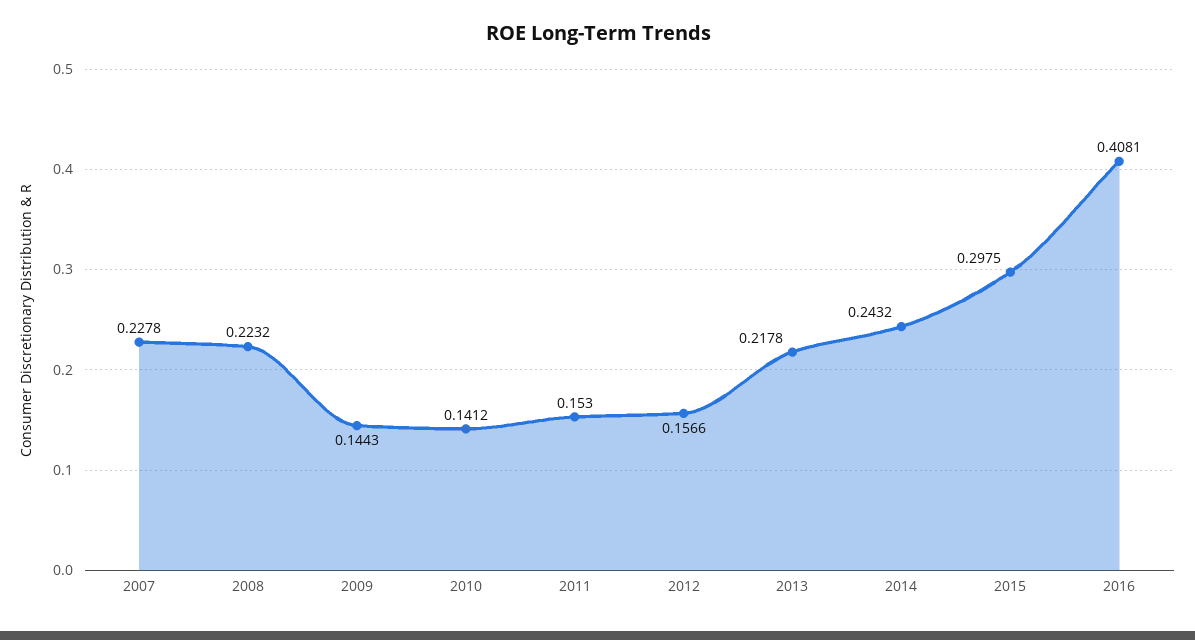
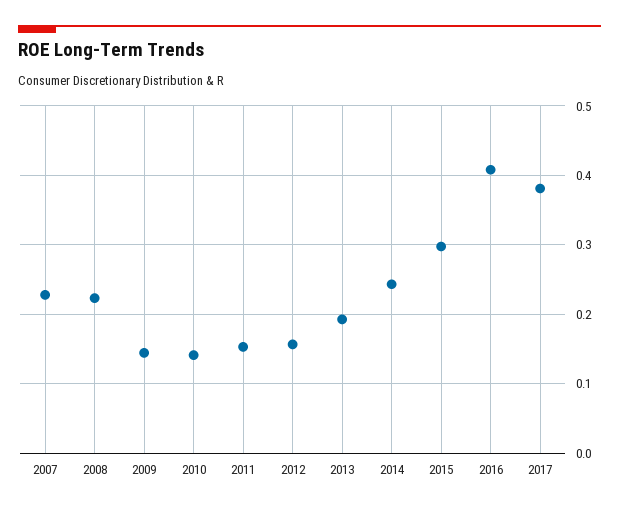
2013: 0.2178 -> 0.19
2017: none -> 0.38

